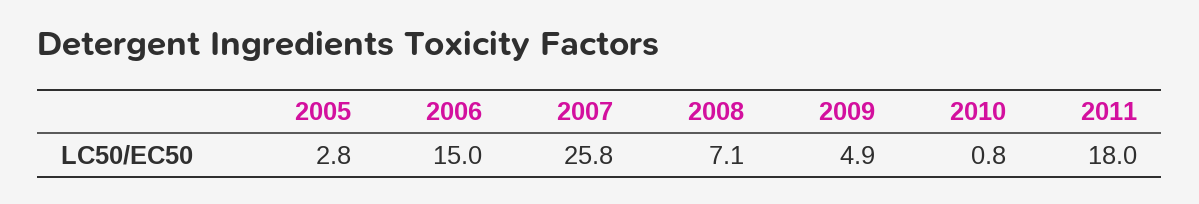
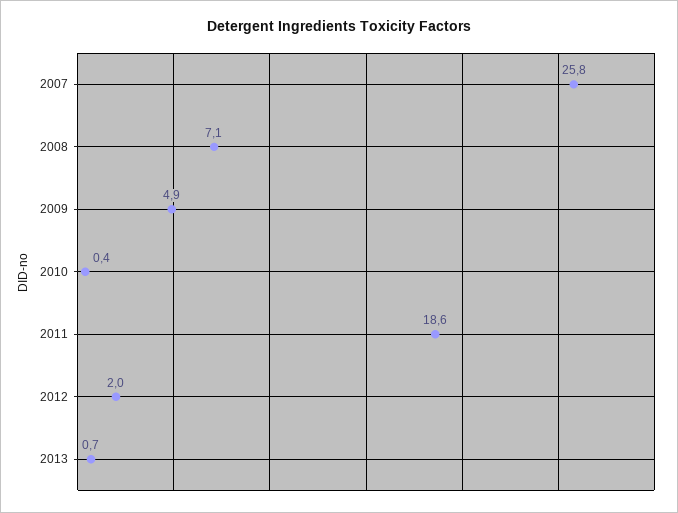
2005: 2.8 -> none
2006: 15 -> none
2010: 0.8 -> 0.4
2011: 18 -> 18.6
2012: none -> 2
2013: none -> 0.7

